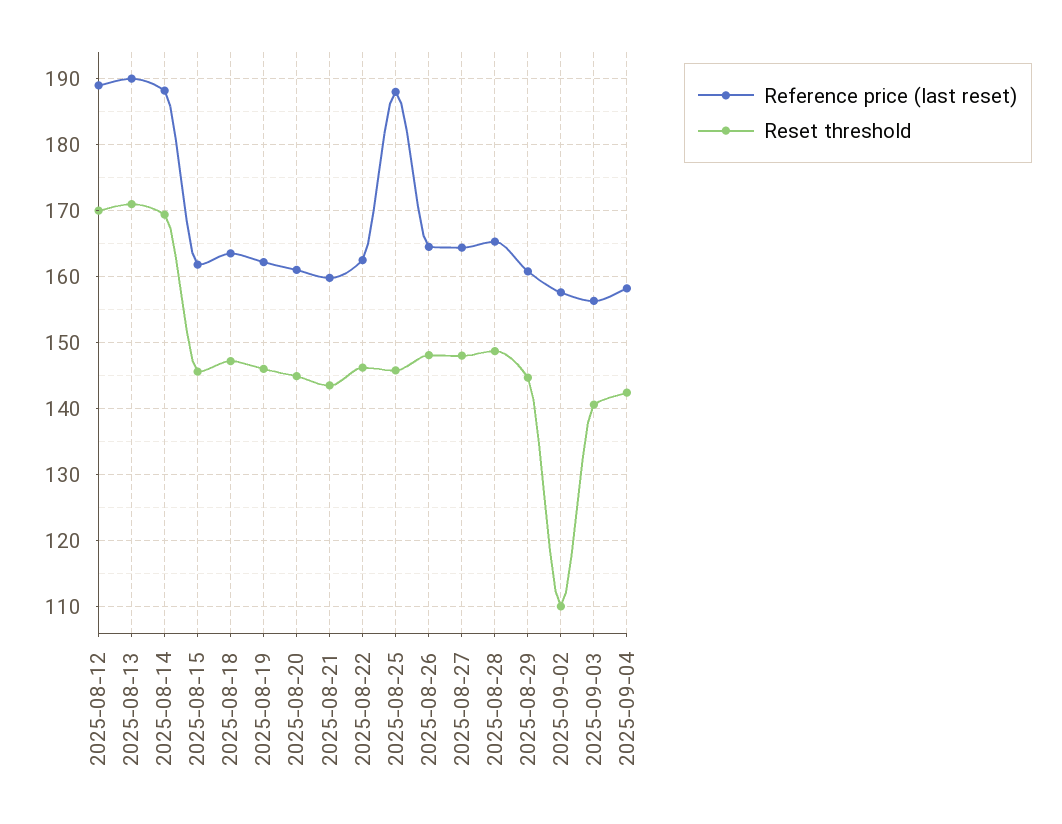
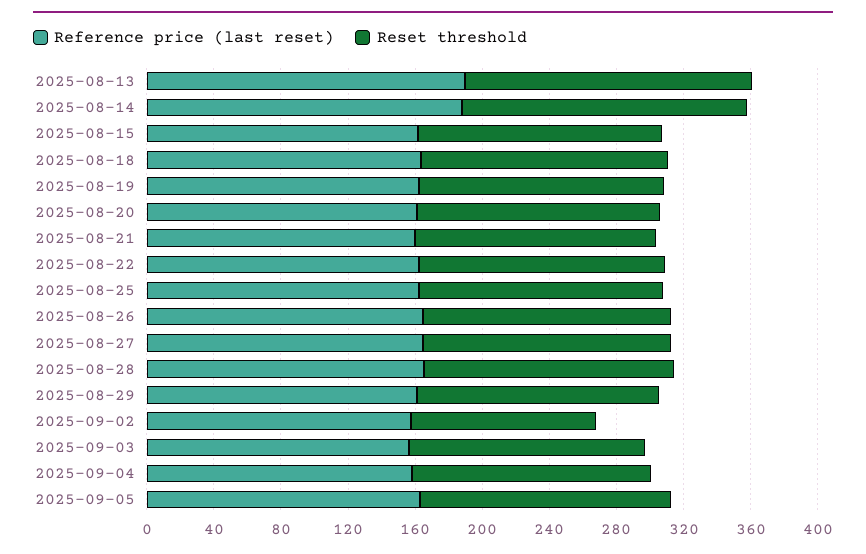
Reference price (last reset), 2025-08-12: 189 -> none
Reset threshold, 2025-08-12: 170 -> none
Reference price (last reset), 2025-08-25: 188 -> 160
Reference price (last reset), 2025-09-05: none -> 160
Reset threshold, 2025-09-05: none -> 150

